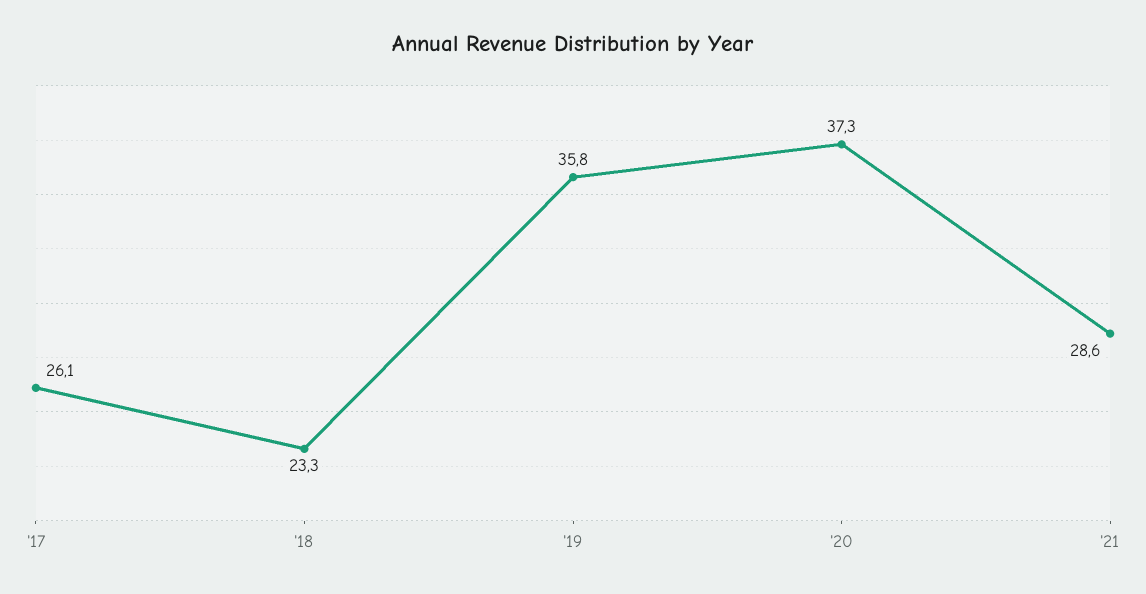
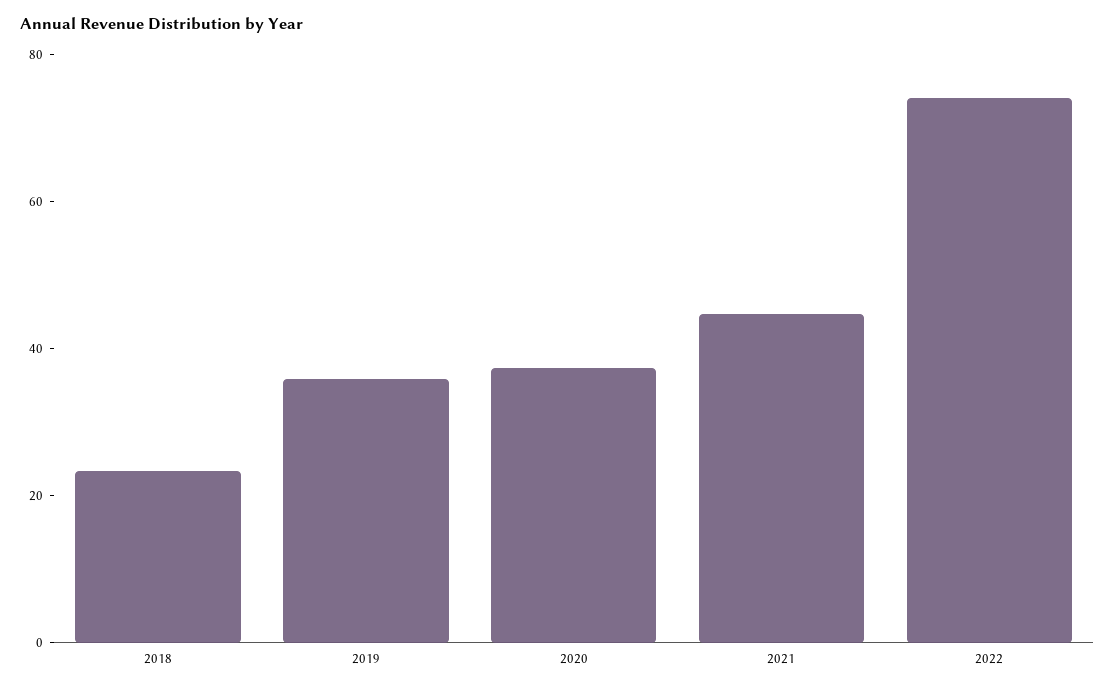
'17: 26.1 -> none
'21: 28.6 -> 45
2022: none -> 75

